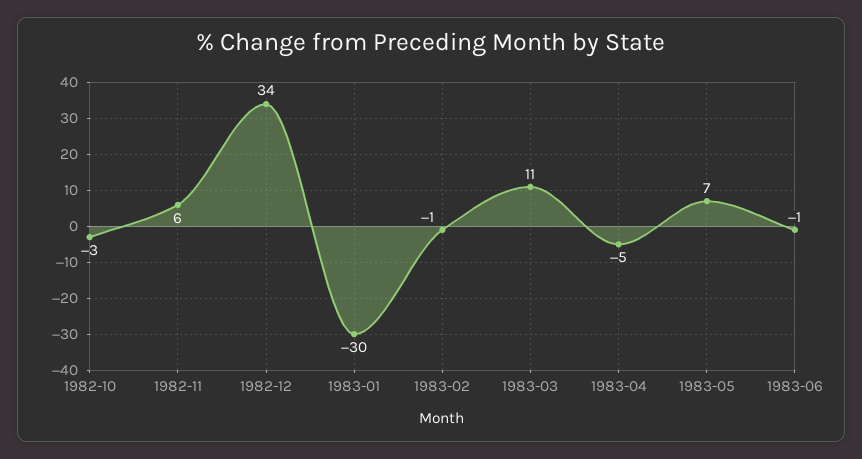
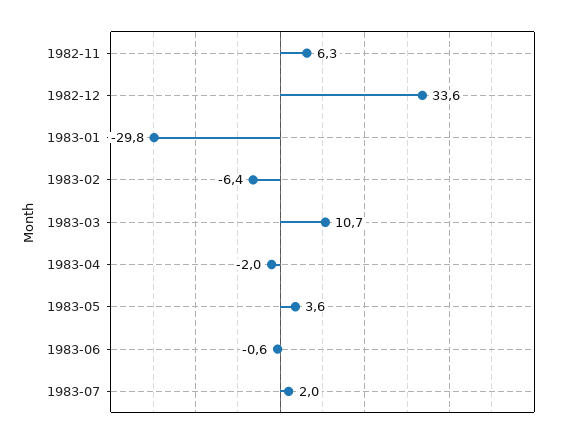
1982-10: -3 -> none
1983-02: -1 -> -6.4
1983-04: -5 -> -2
1983-05: 7 -> 3.6
1983-07: none -> 2

